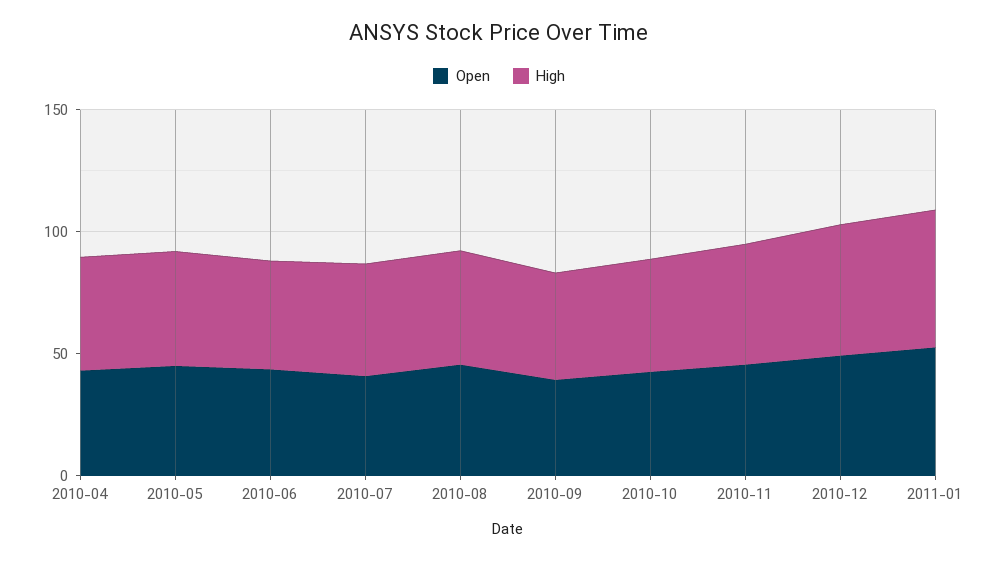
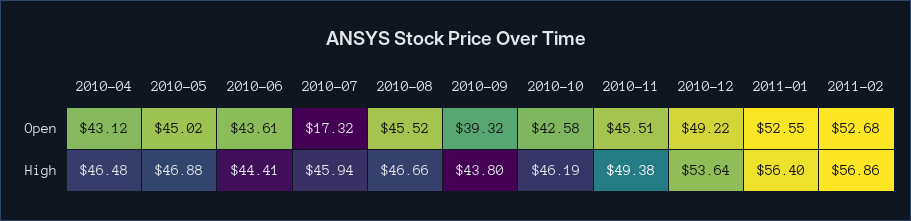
Open, 2010-07: 40 -> 17.32
Open, 2011-02: none -> 52.68
High, 2011-02: none -> 56.86

